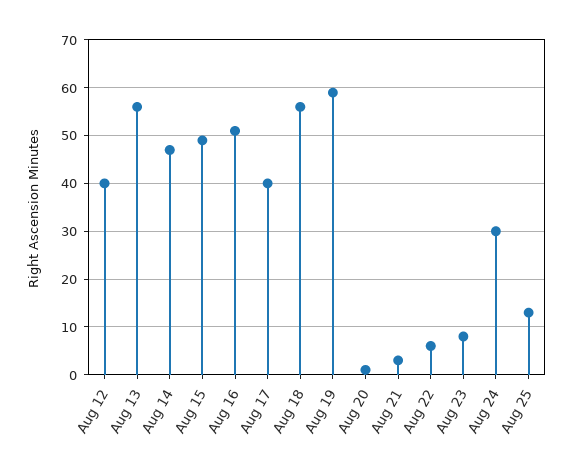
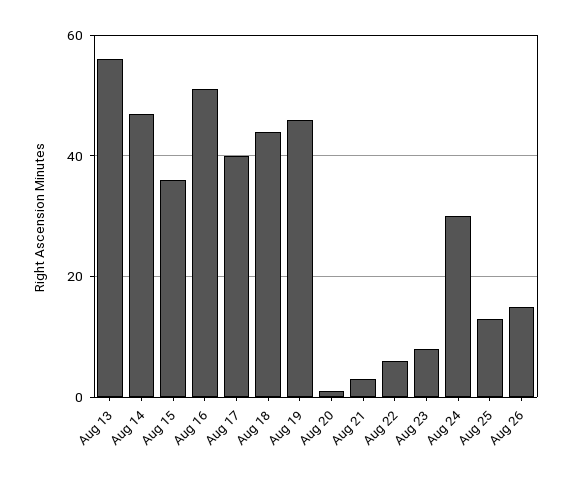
Aug 12: 40 -> none
Aug 15: 50 -> 35
Aug 18: 55 -> 45
Aug 19: 60 -> 45
Aug 26: none -> 15

